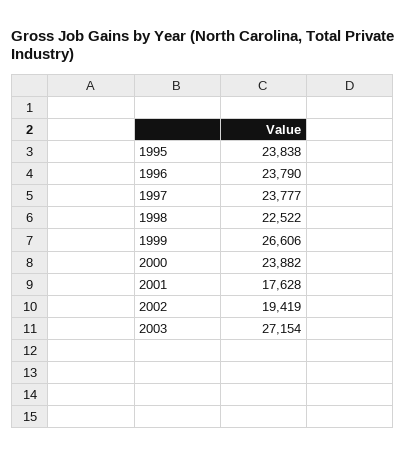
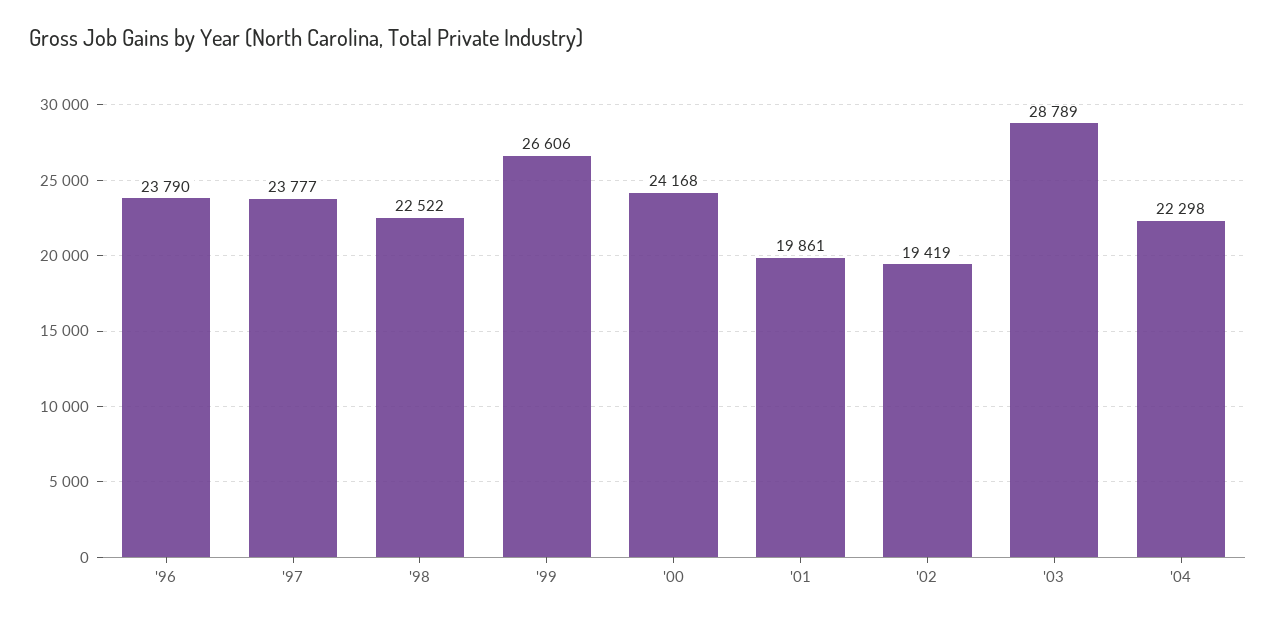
1995: 23838 -> none
2000: 23882 -> 24168
2001: 17628 -> 19861
2003: 27154 -> 28789
'04: none -> 22298

